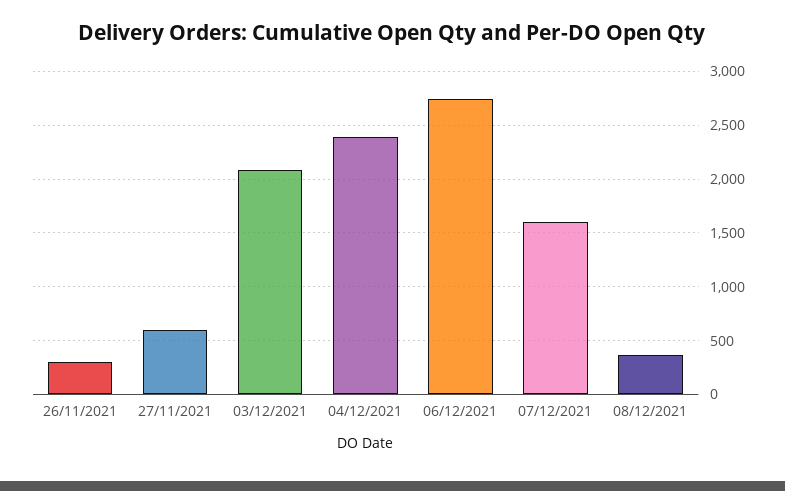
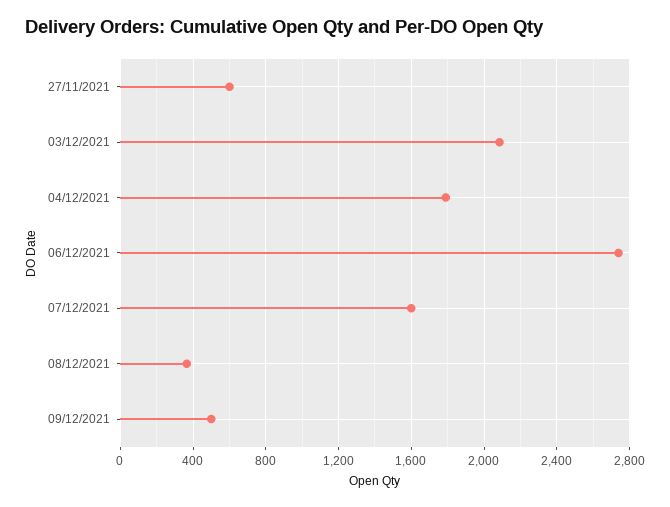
26/11/2021: 300 -> none
04/12/2021: 2400 -> 1800
09/12/2021: none -> 500

